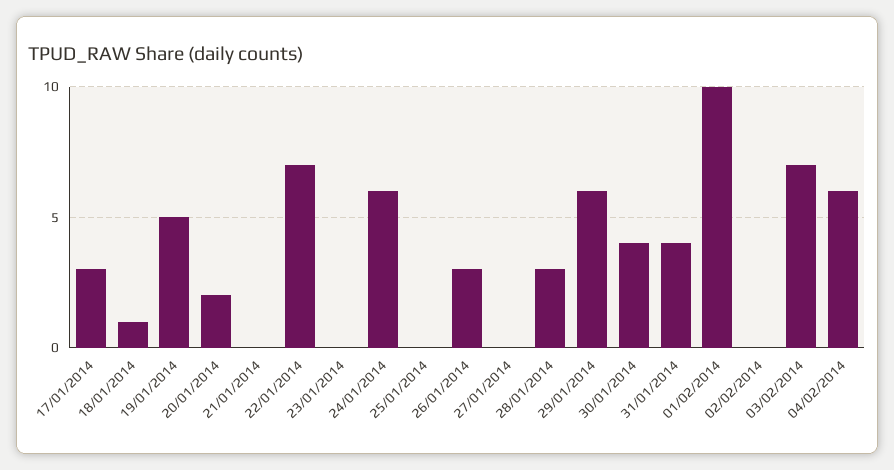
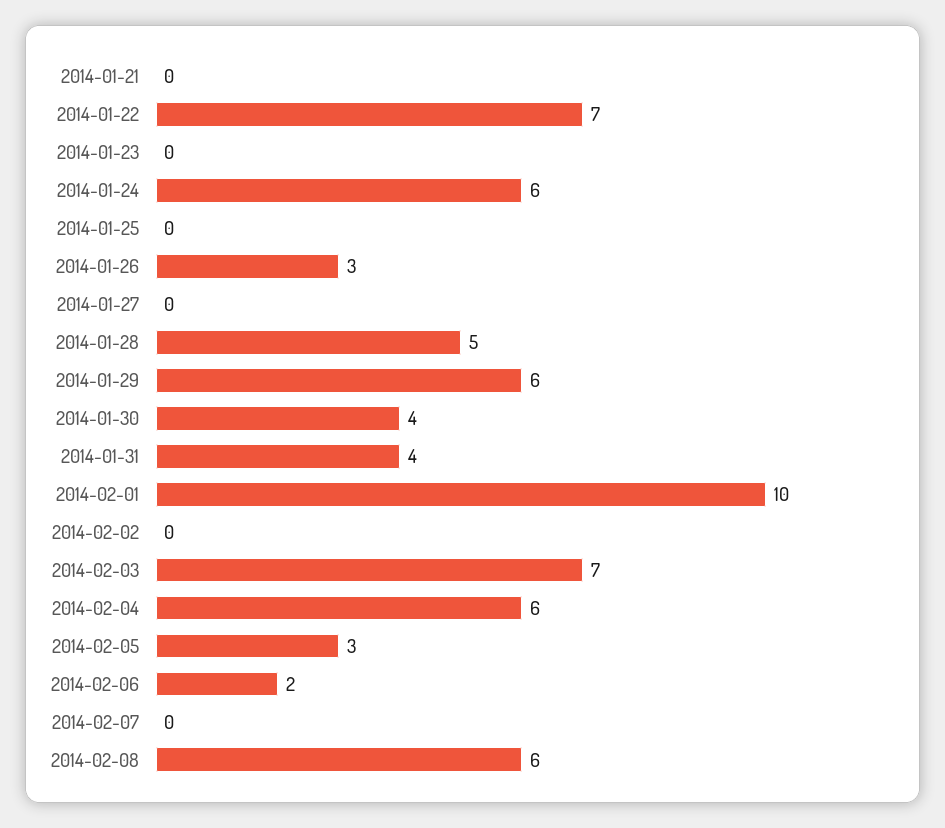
17/01/2014: 3 -> none
18/01/2014: 1 -> none
19/01/2014: 5 -> none
20/01/2014: 2 -> none
28/01/2014: 3 -> 5
2014-02-05: none -> 3
2014-02-06: none -> 2
2014-02-07: none -> 0
2014-02-08: none -> 6

